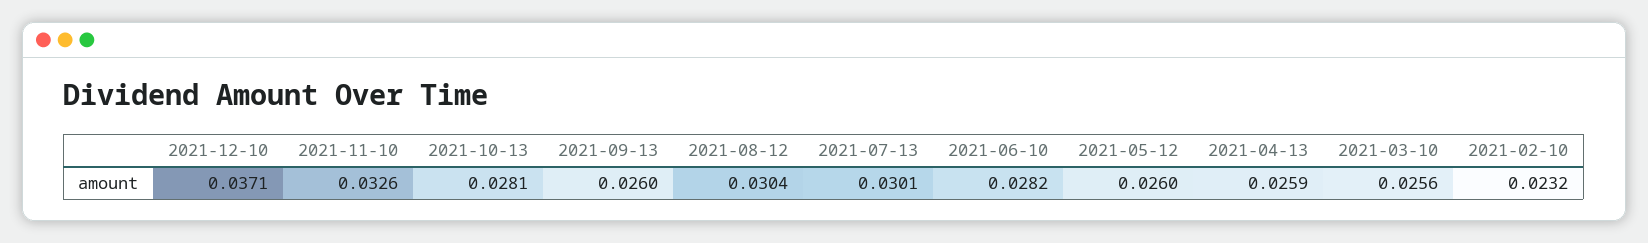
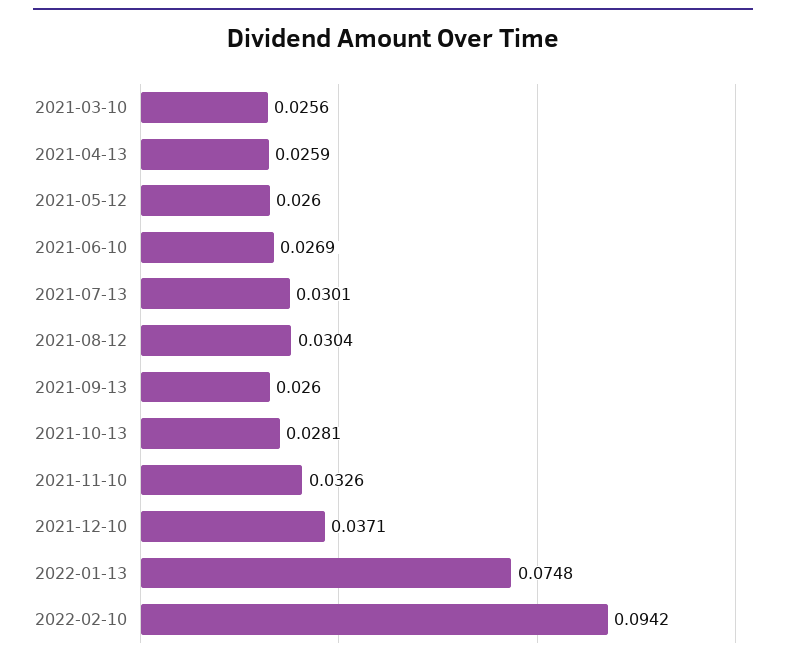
2021-06-10: 0.0282 -> 0.0269
2021-02-10: 0.0232 -> none
2022-01-13: none -> 0.0748
2022-02-10: none -> 0.0942

